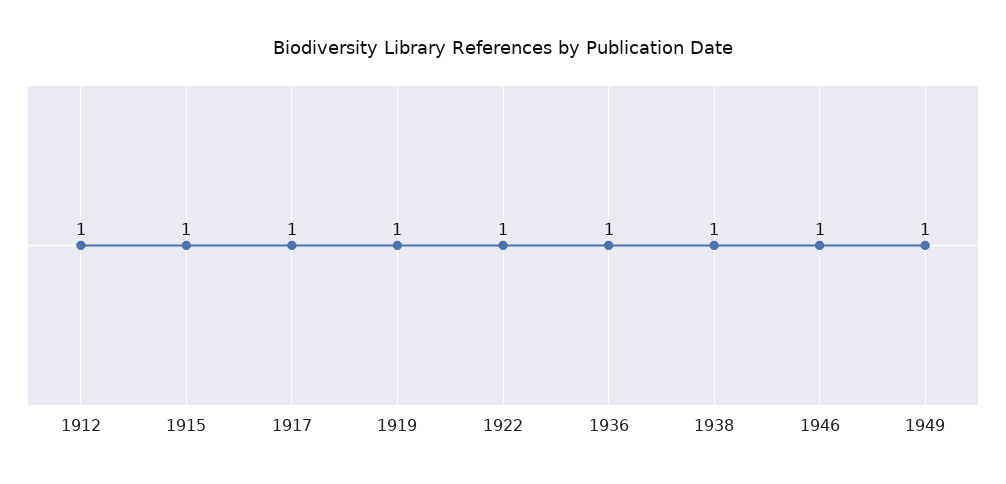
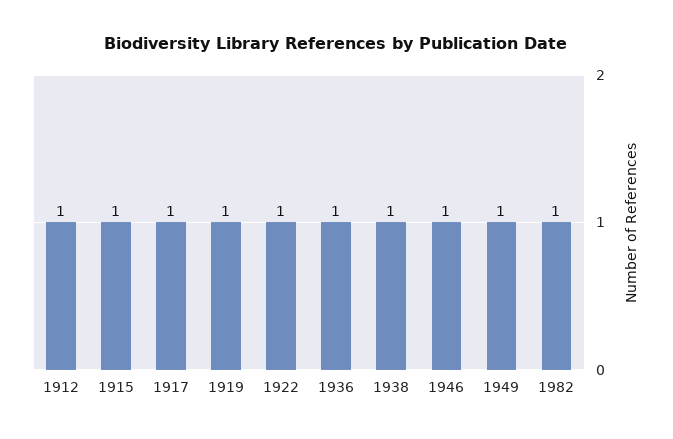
1982: none -> 1

